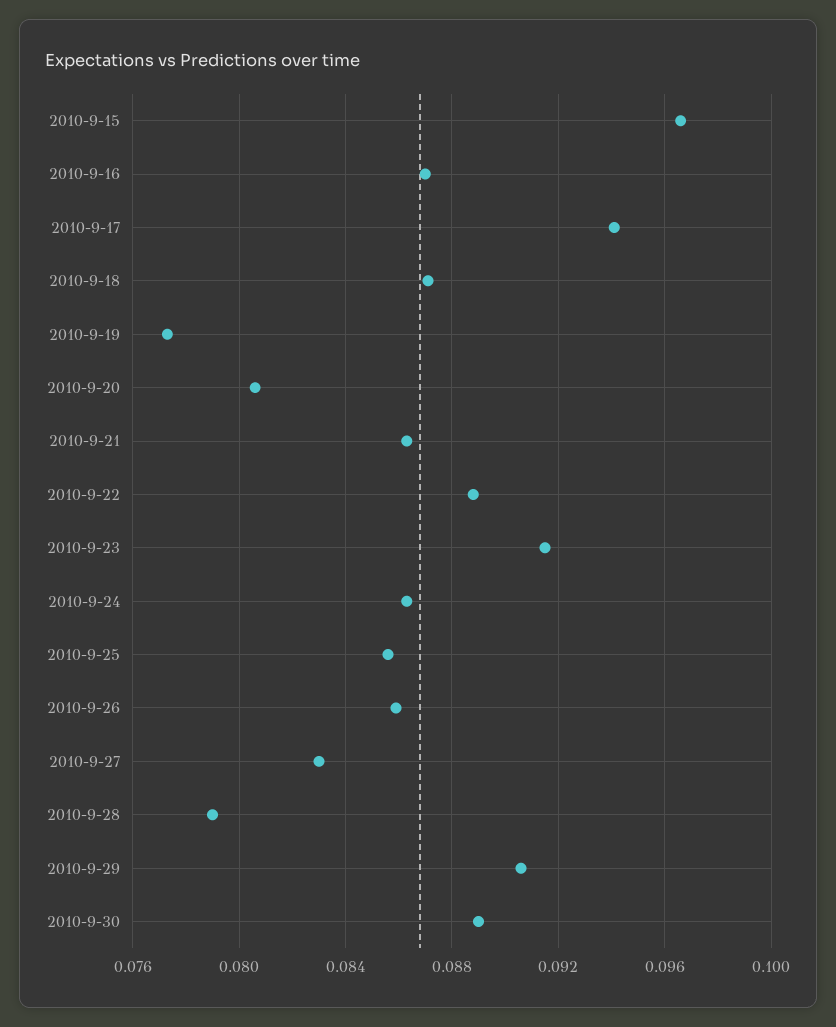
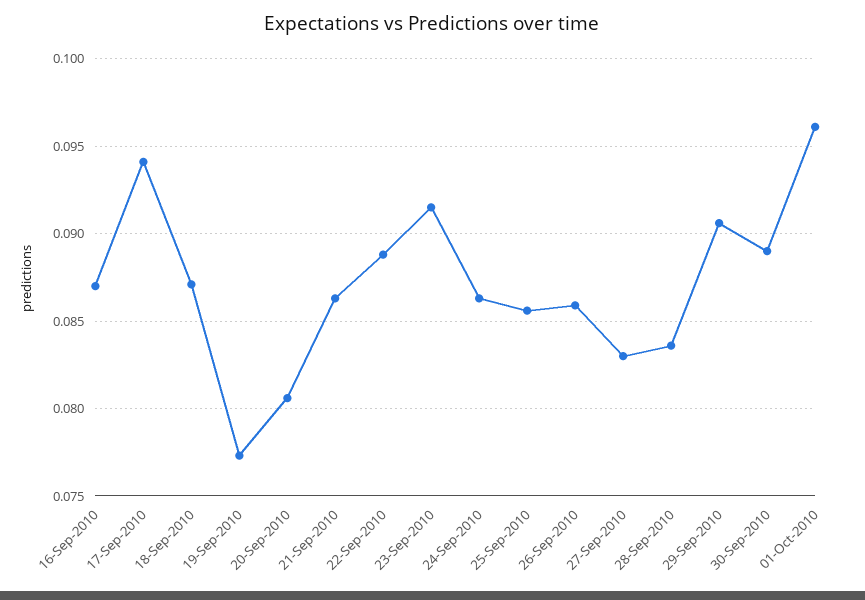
2010-9-15: 0.0965 -> none
2010-9-28: 0.079 -> 0.0835
01-Oct-2010: none -> 0.096

